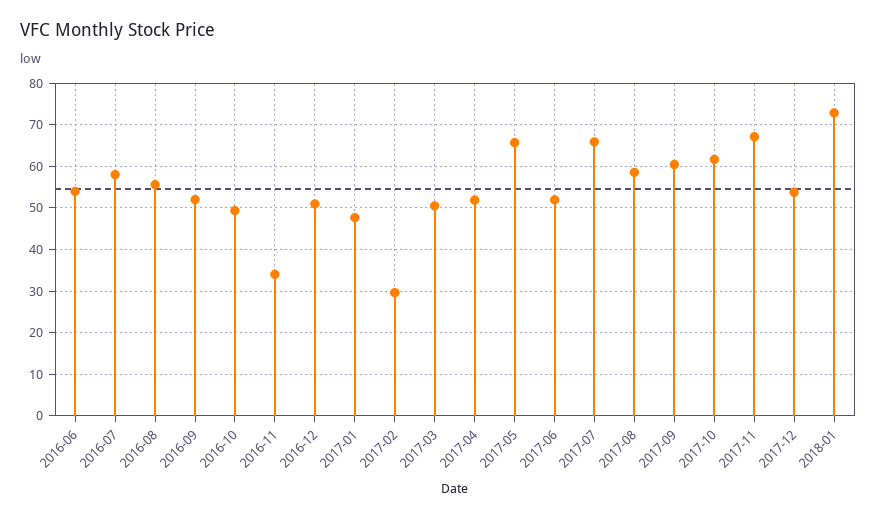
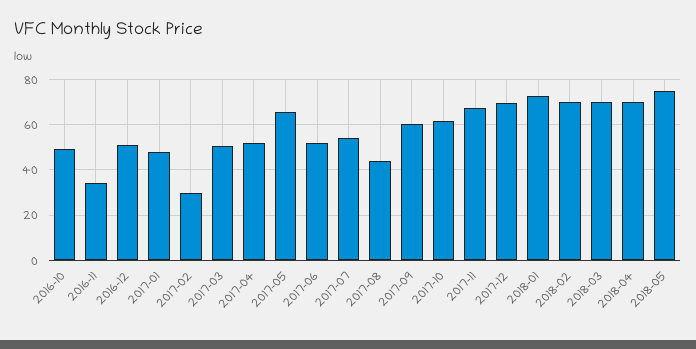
2016-06: 54 -> none
2016-07: 58 -> none
2016-08: 56 -> none
2016-09: 52 -> none
2017-07: 66 -> 55
2017-08: 58 -> 45
2017-12: 54 -> 70
2018-02: none -> 70
2018-03: none -> 70
2018-04: none -> 70
2018-05: none -> 75

